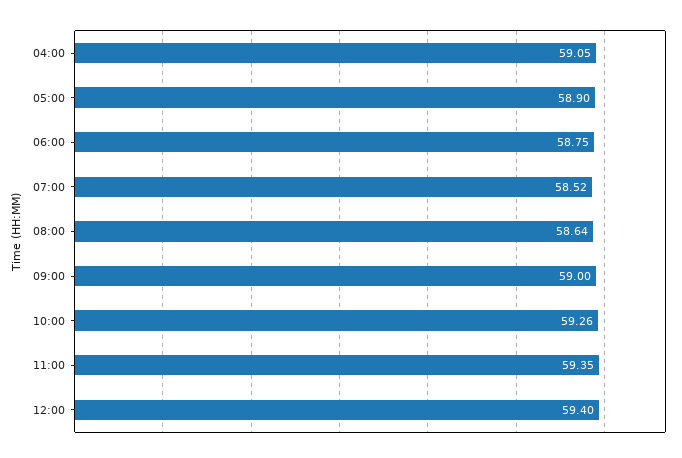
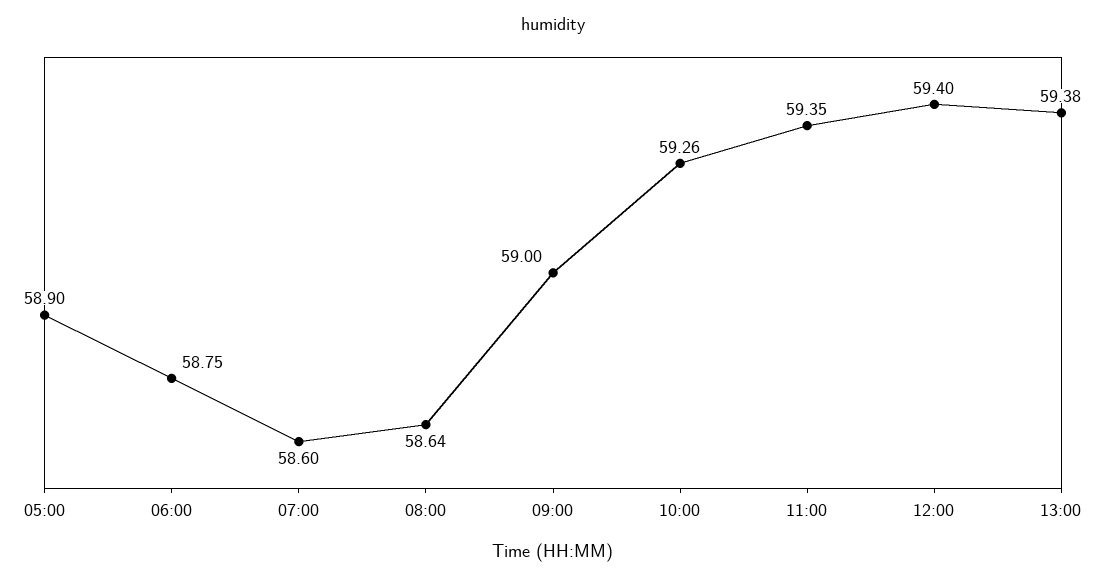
04:00: 59.05 -> none
07:00: 58.52 -> 58.6
13:00: none -> 59.38

